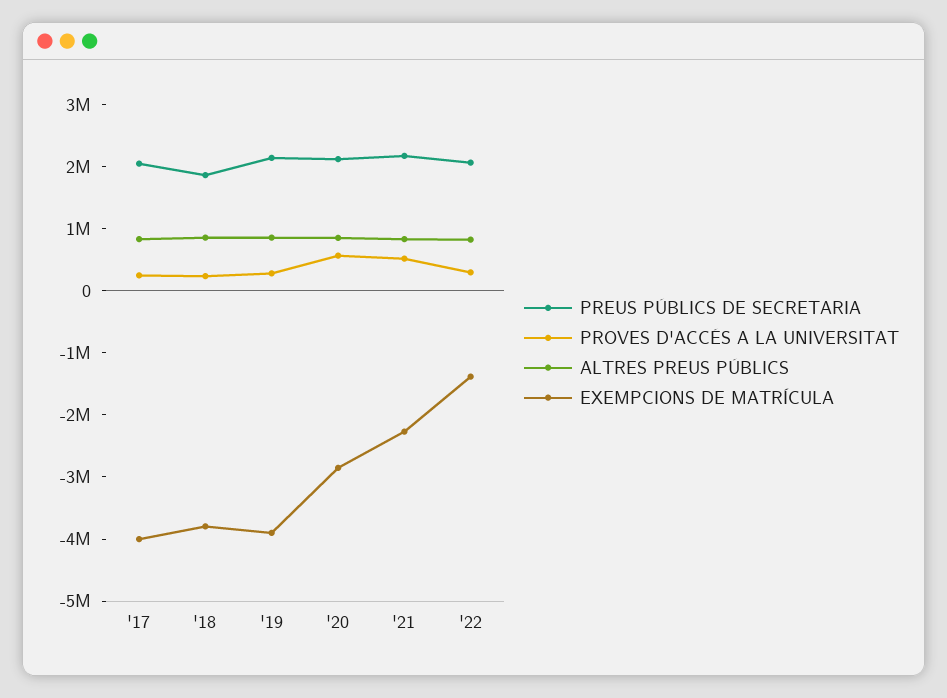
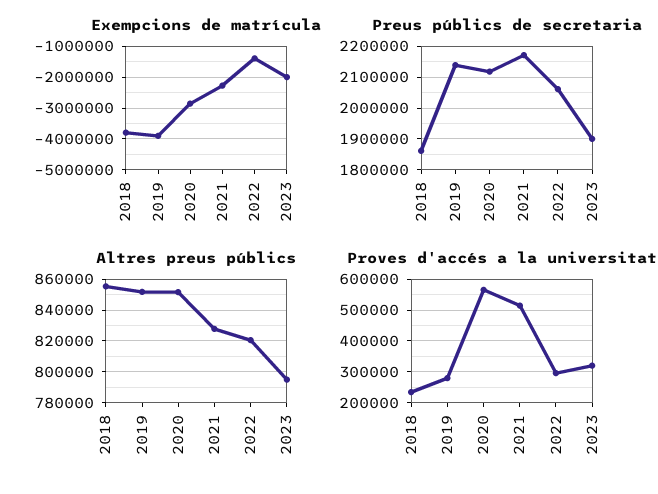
PREUS PÚBLICS DE SECRETARIA, '17: 2000000 -> none
PROVES D'ACCÉS A LA UNIVERSITAT, '17: 200000 -> none
ALTRES PREUS PÚBLICS, '17: 800000 -> none
EXEMPCIONS DE MATRÍCULA, '17: -4000000 -> none
EXEMPCIONS DE MATRÍCULA, 2023: none -> -2000000
PREUS PÚBLICS DE SECRETARIA, 2023: none -> 1900000
ALTRES PREUS PÚBLICS, 2023: none -> 795000
PROVES D'ACCÉS A LA UNIVERSITAT, 2023: none -> 320000

